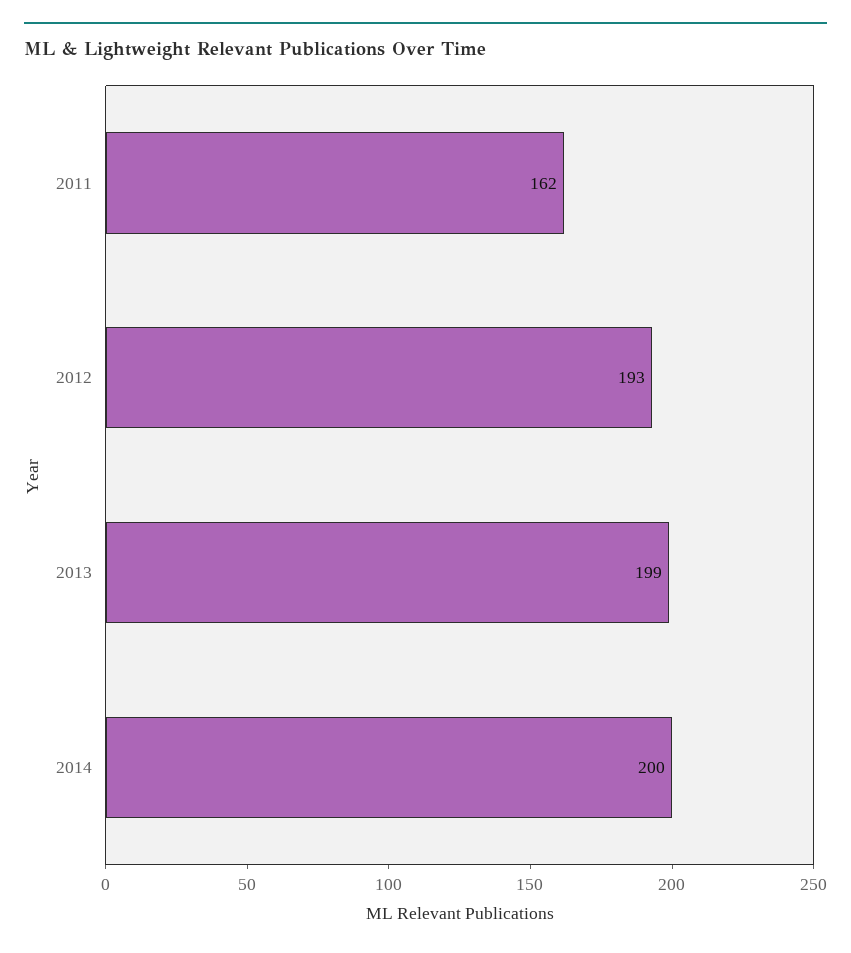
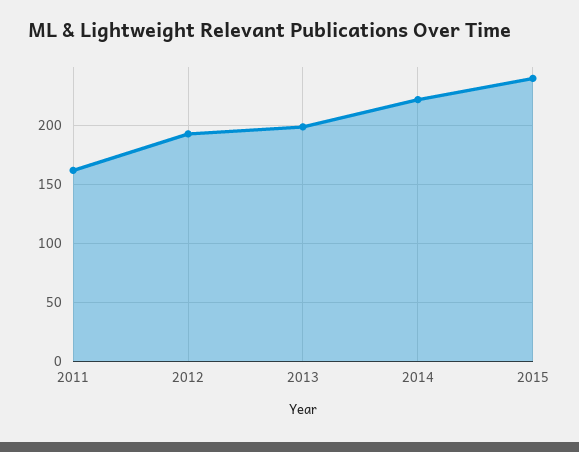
2014: 200 -> 220
2015: none -> 240

